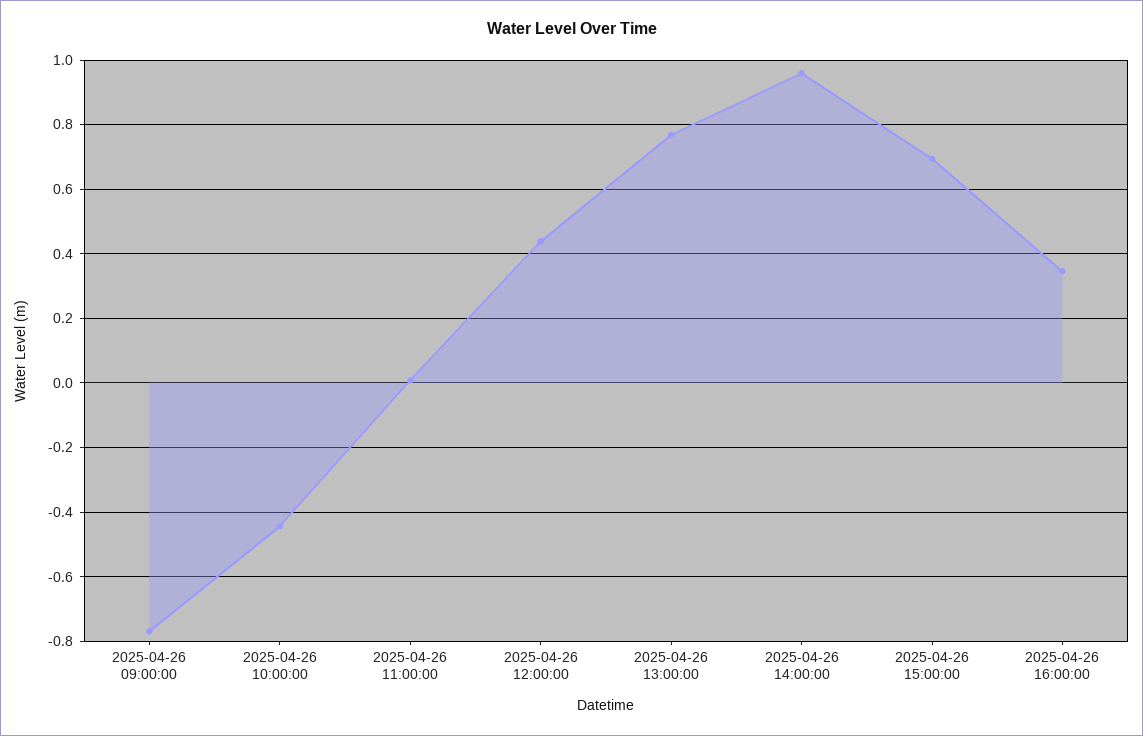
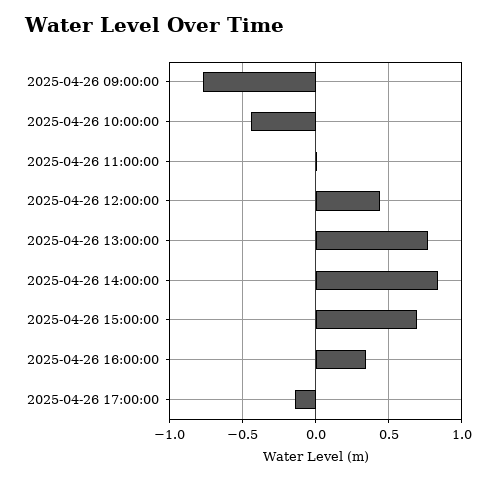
2025-04-26 14:00:00: 0.96 -> 0.85
2025-04-26 17:00:00: none -> -0.15

